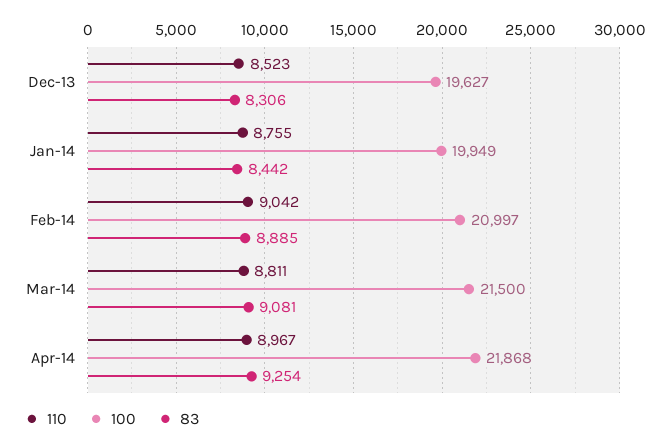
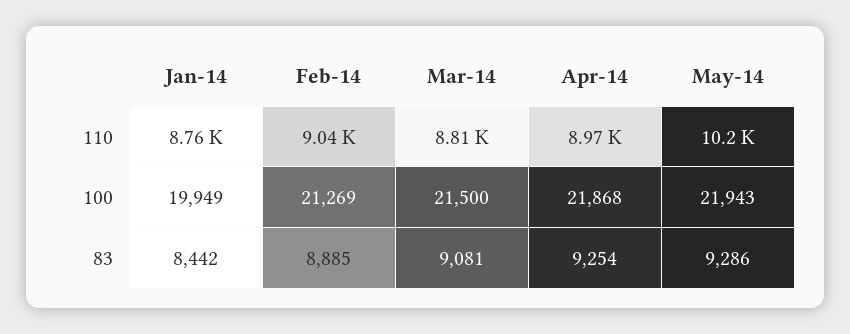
110, Dec-13: 8523 -> none
100, Dec-13: 19627 -> none
83, Dec-13: 8306 -> none
100, Feb-14: 20997 -> 21269
110, May-14: none -> 10200
100, May-14: none -> 21943
83, May-14: none -> 9286

